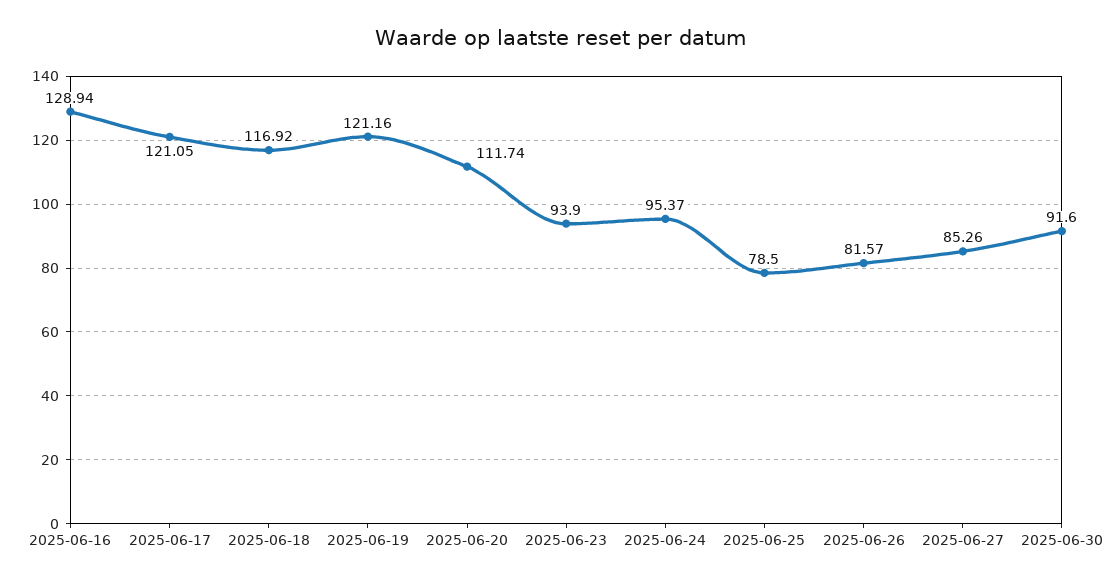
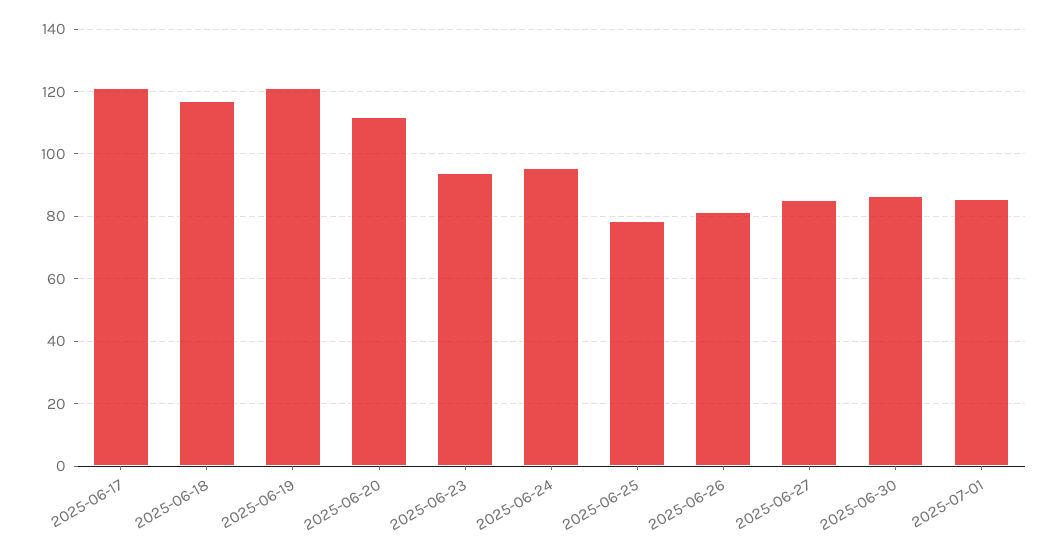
2025-06-16: 128.94 -> none
2025-06-30: 91.6 -> 86
2025-07-01: none -> 86

